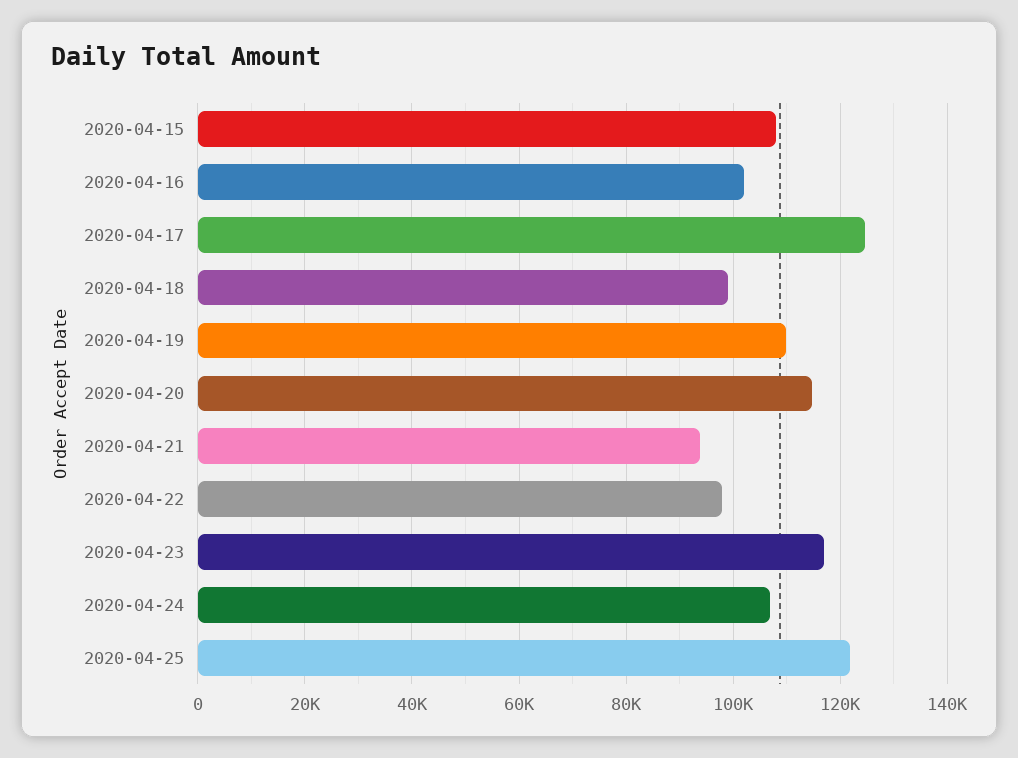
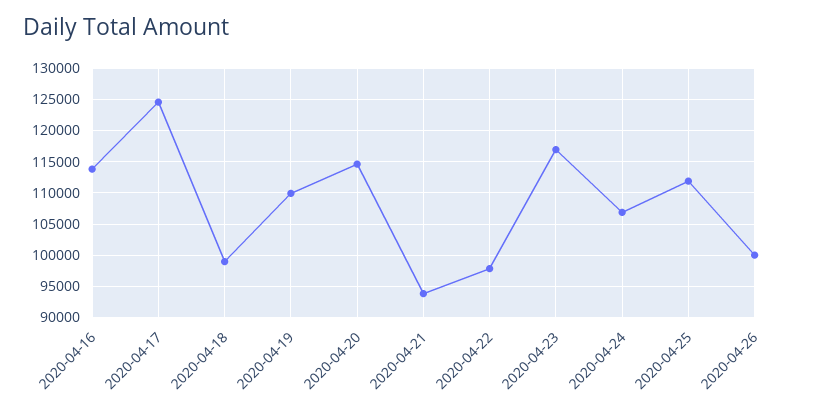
2020-04-15: 108000 -> none
2020-04-16: 102000 -> 114000
2020-04-25: 122000 -> 112000
2020-04-26: none -> 100000

